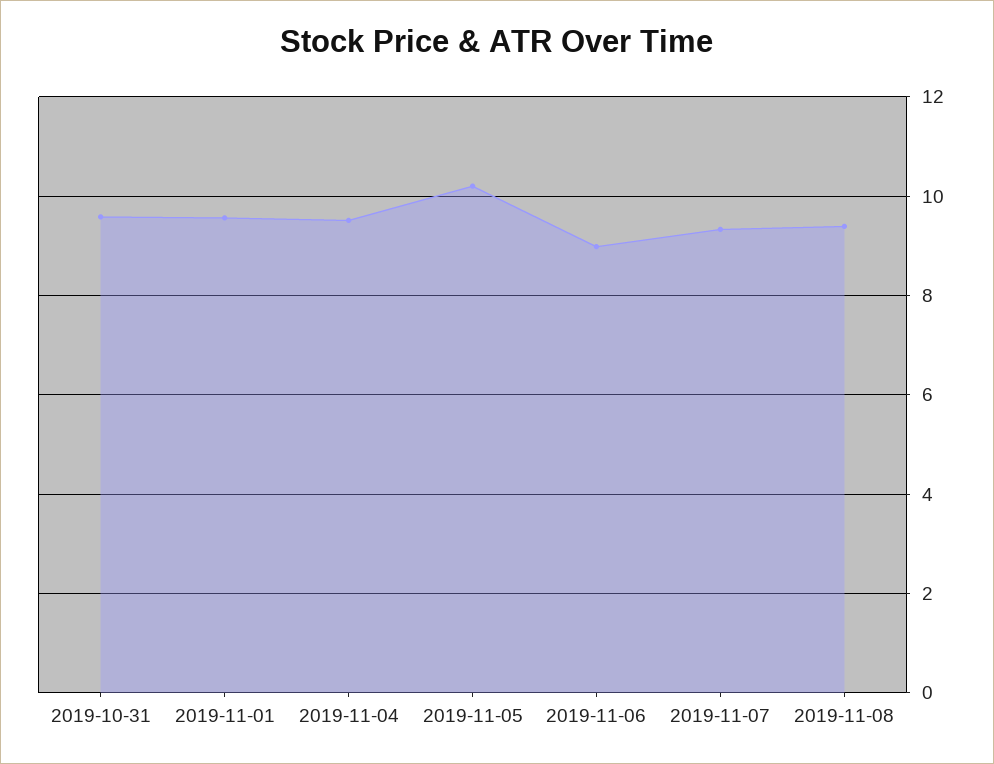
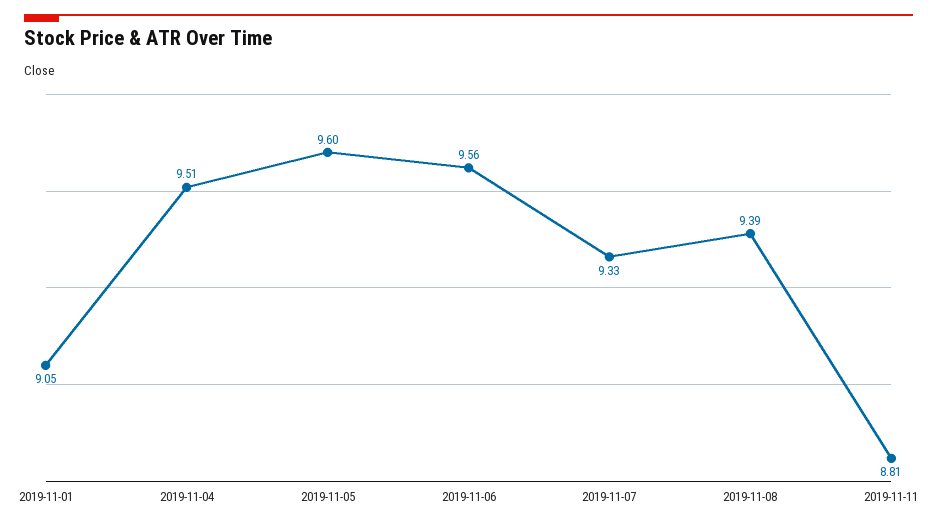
2019-10-31: 9.6 -> none
2019-11-01: 9.6 -> 9.05
2019-11-05: 10.2 -> 9.6
2019-11-06: 9 -> 9.56
2019-11-11: none -> 8.81

